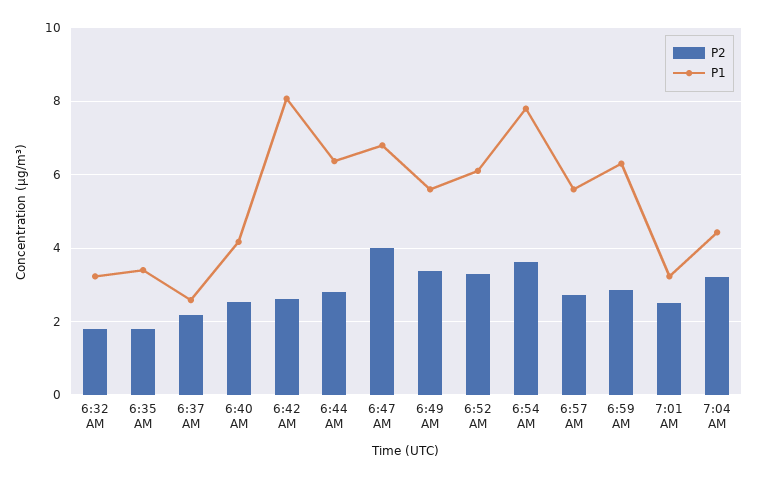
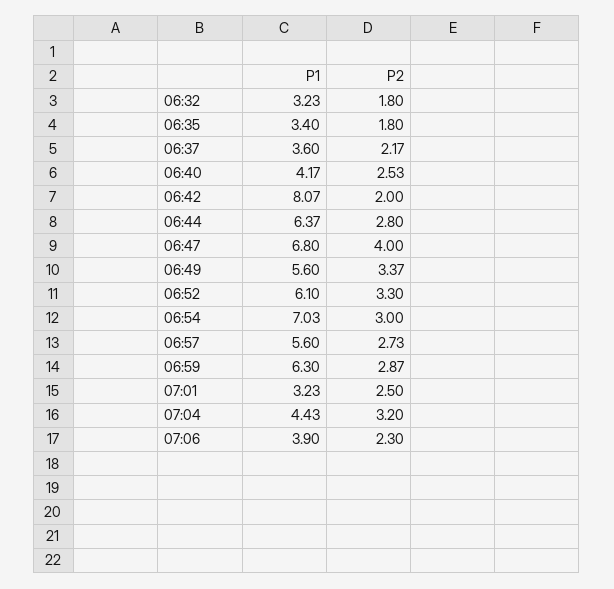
P1, 6:37 AM: 2.6 -> 3.6
P2, 6:42 AM: 2.6 -> 2
P2, 6:54 AM: 3.6 -> 3
P1, 6:54 AM: 7.8 -> 7.03
P1, 07:06: none -> 3.9
P2, 07:06: none -> 2.3

